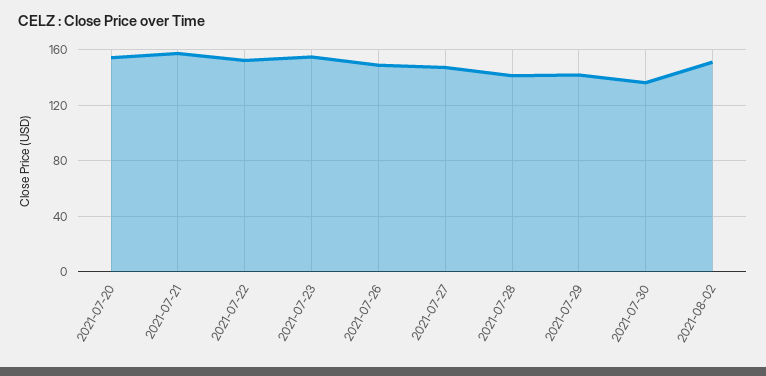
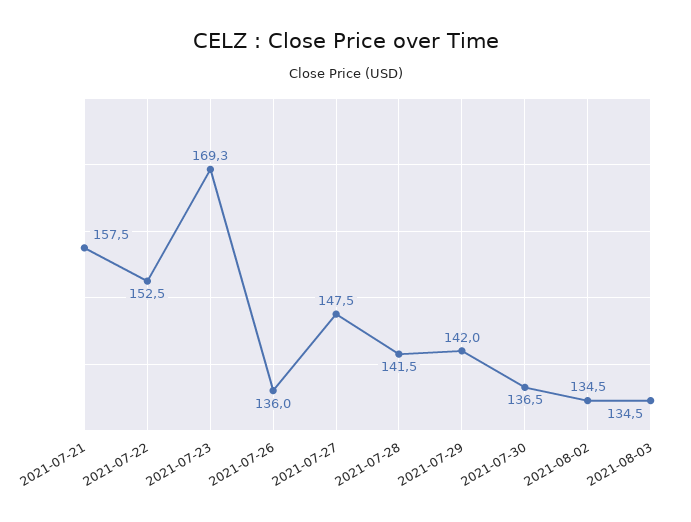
2021-07-20: 155 -> none
2021-07-23: 155 -> 169.3
2021-07-26: 150 -> 136
2021-08-02: 150 -> 134.5
2021-08-03: none -> 134.5

